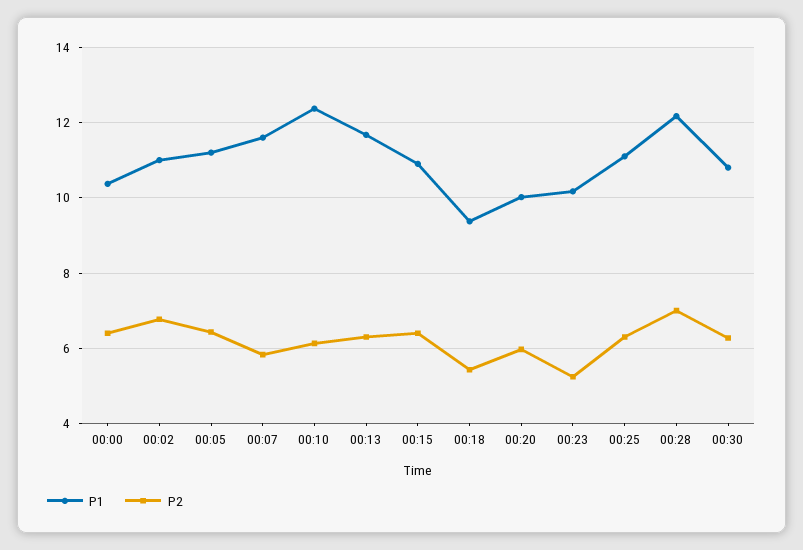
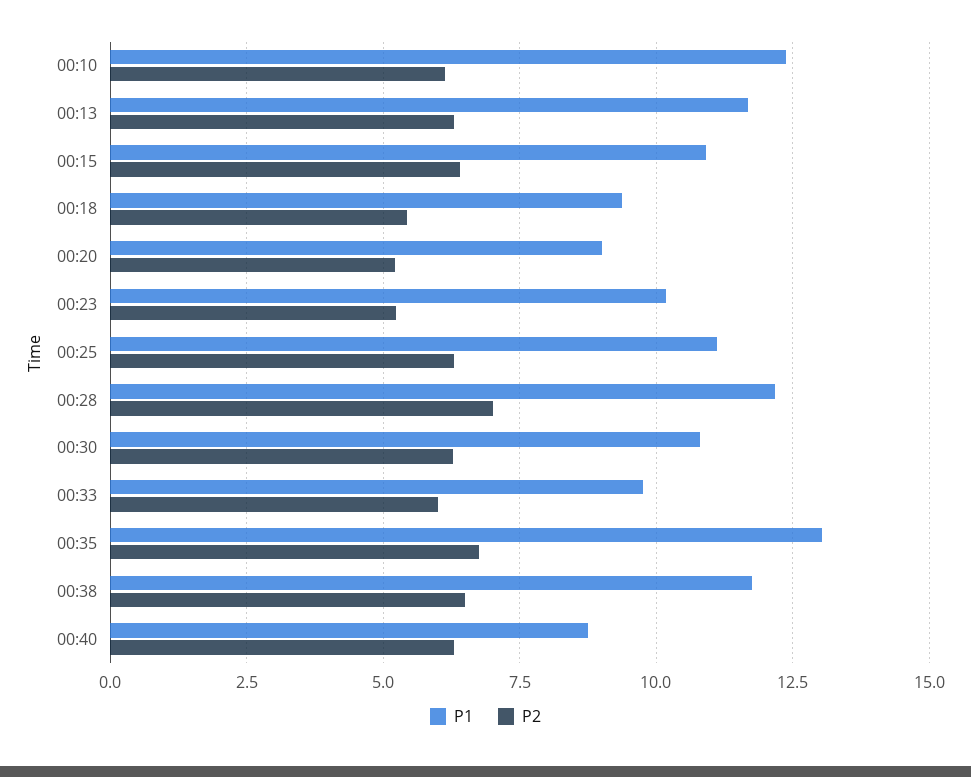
P1, 00:00: 10.4 -> none
P2, 00:00: 6.4 -> none
P1, 00:02: 11 -> none
P2, 00:02: 6.8 -> none
P1, 00:05: 11.2 -> none
P2, 00:05: 6.4 -> none
P1, 00:07: 11.6 -> none
P2, 00:07: 5.8 -> none
P1, 00:20: 10 -> 9
P2, 00:20: 6 -> 5.25
P1, 00:33: none -> 9.75
P2, 00:33: none -> 6
P1, 00:35: none -> 13
P2, 00:35: none -> 6.75
P1, 00:38: none -> 11.75
P2, 00:38: none -> 6.5
P1, 00:40: none -> 8.75
P2, 00:40: none -> 6.25

